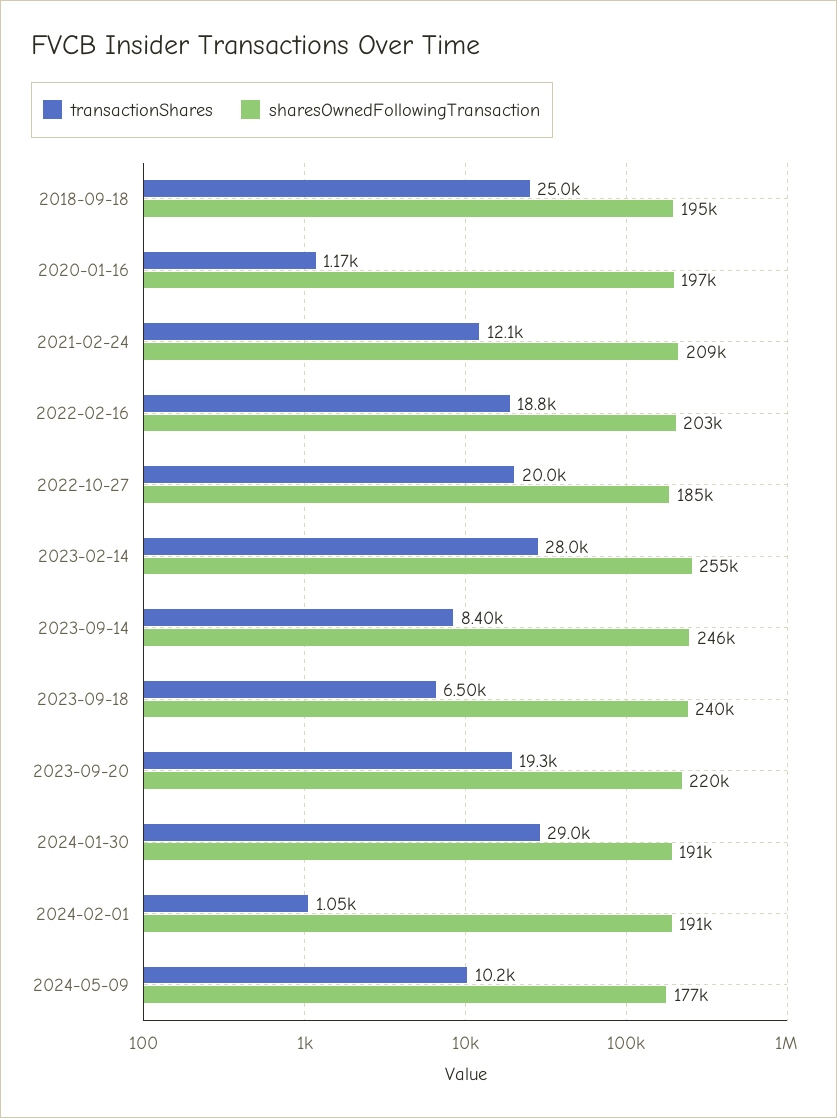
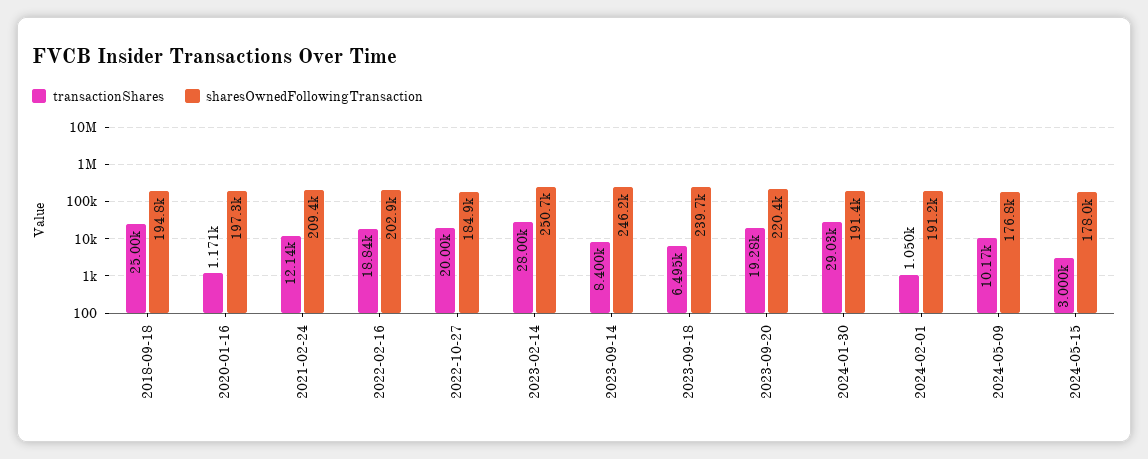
sharesOwnedFollowingTransaction, 2023-02-14: 255000 -> 250700
transactionShares, 2024-05-15: none -> 3000
sharesOwnedFollowingTransaction, 2024-05-15: none -> 178000

